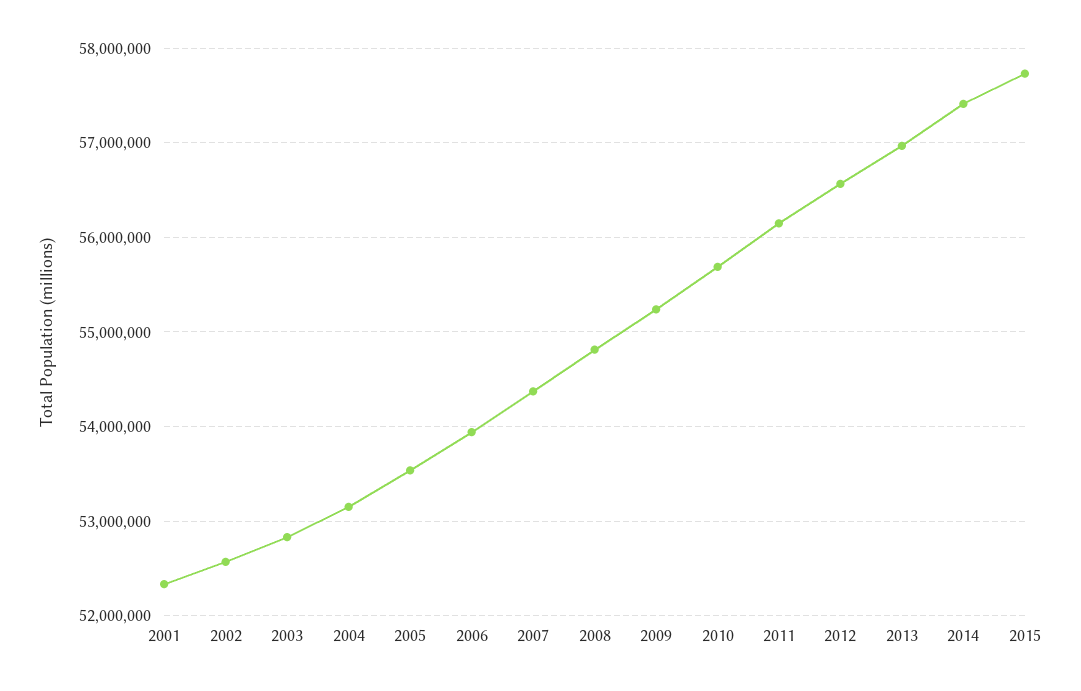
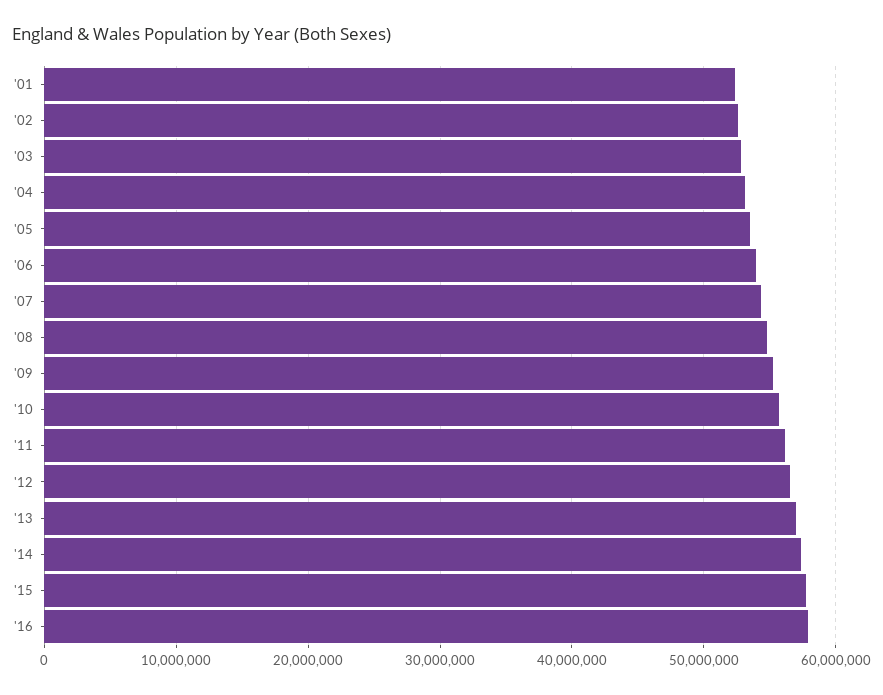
'16: none -> 58000000

